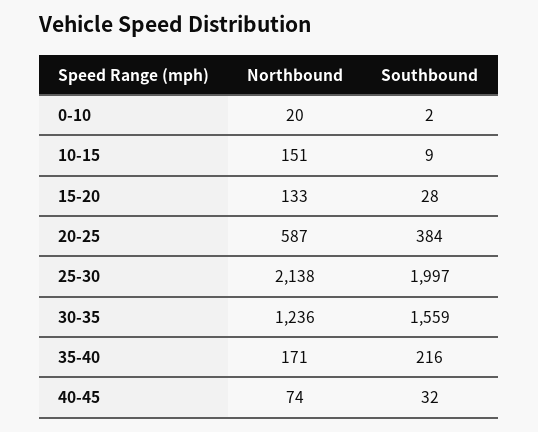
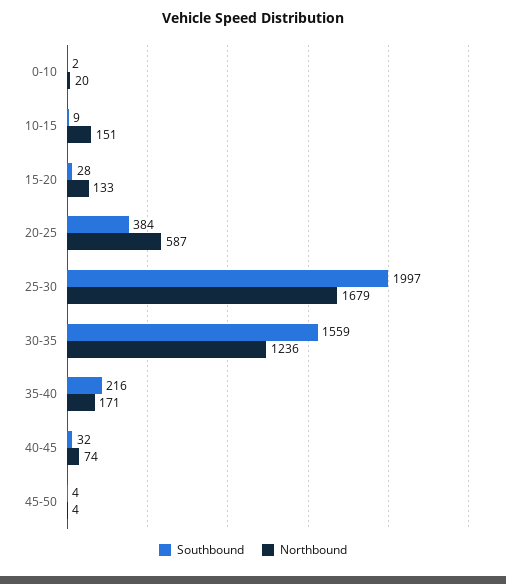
Northbound, 25-30: 2138 -> 1679
Southbound, 45-50: none -> 4
Northbound, 45-50: none -> 4

